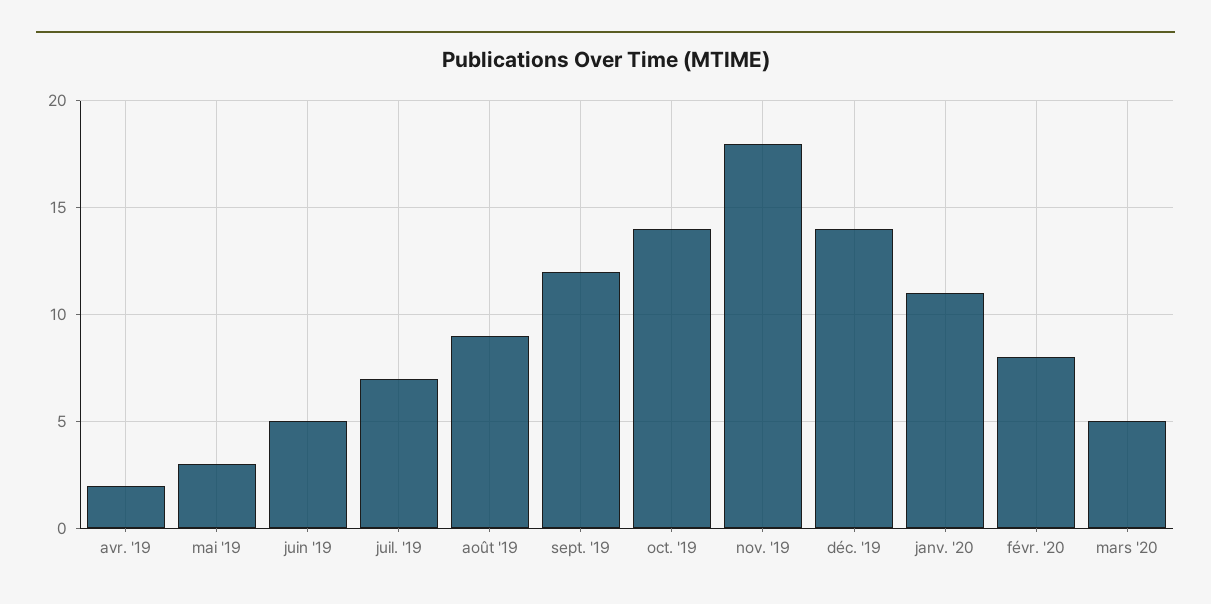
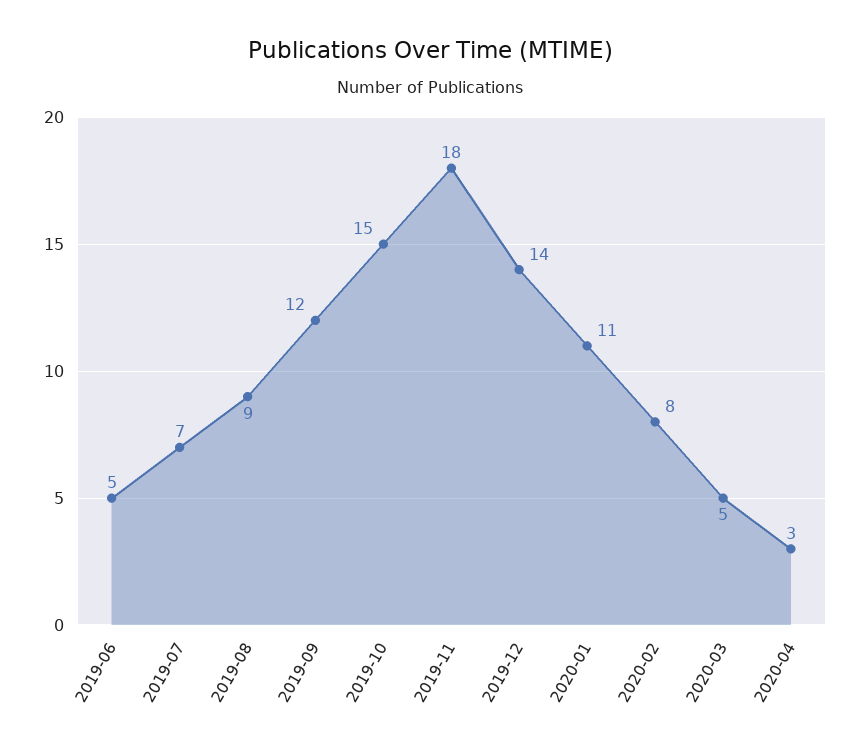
avr. '19: 2 -> none
mai '19: 3 -> none
oct. '19: 14 -> 15
2020-04: none -> 3

